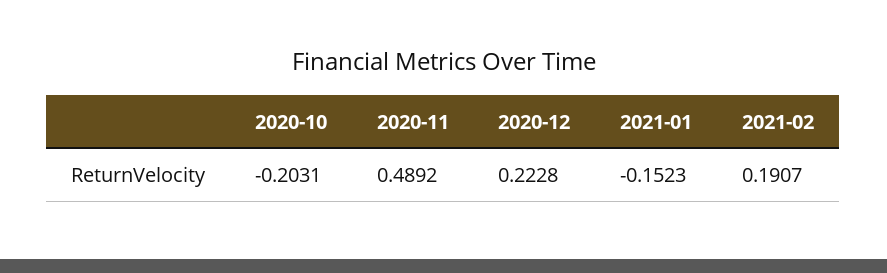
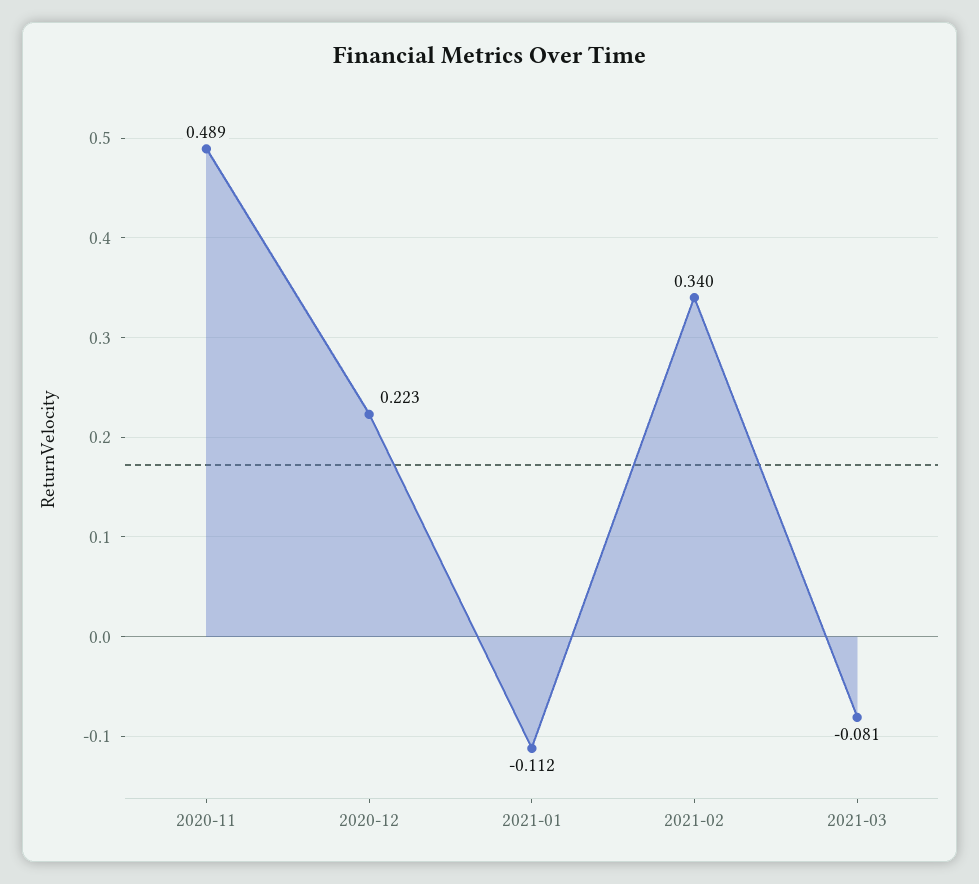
2020-10: -0.2031 -> none
2021-01: -0.1523 -> -0.112
2021-02: 0.1907 -> 0.34
2021-03: none -> -0.081

